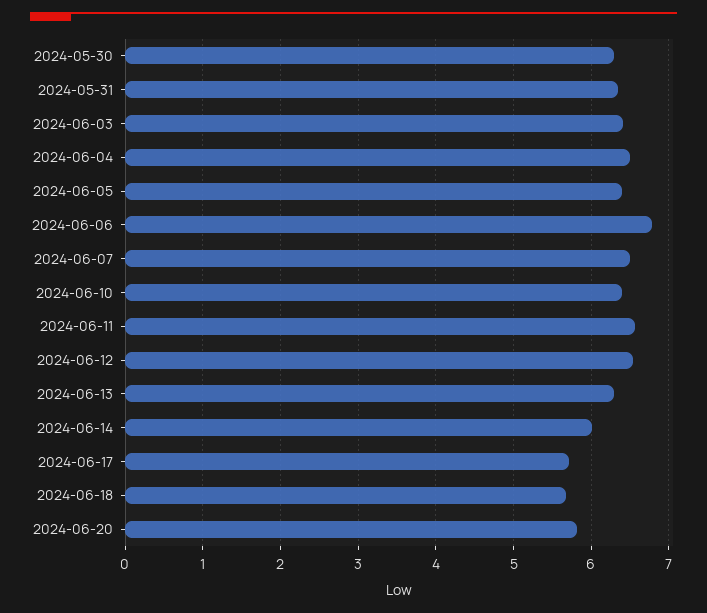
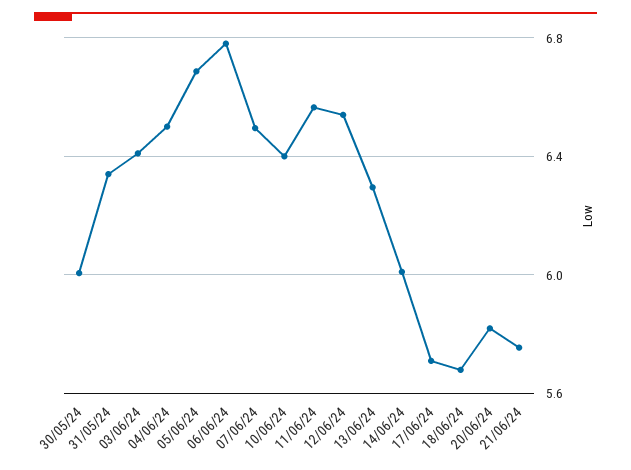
2024-05-30: 6.3 -> 6
2024-06-05: 6.4 -> 6.7
21/06/24: none -> 5.75

